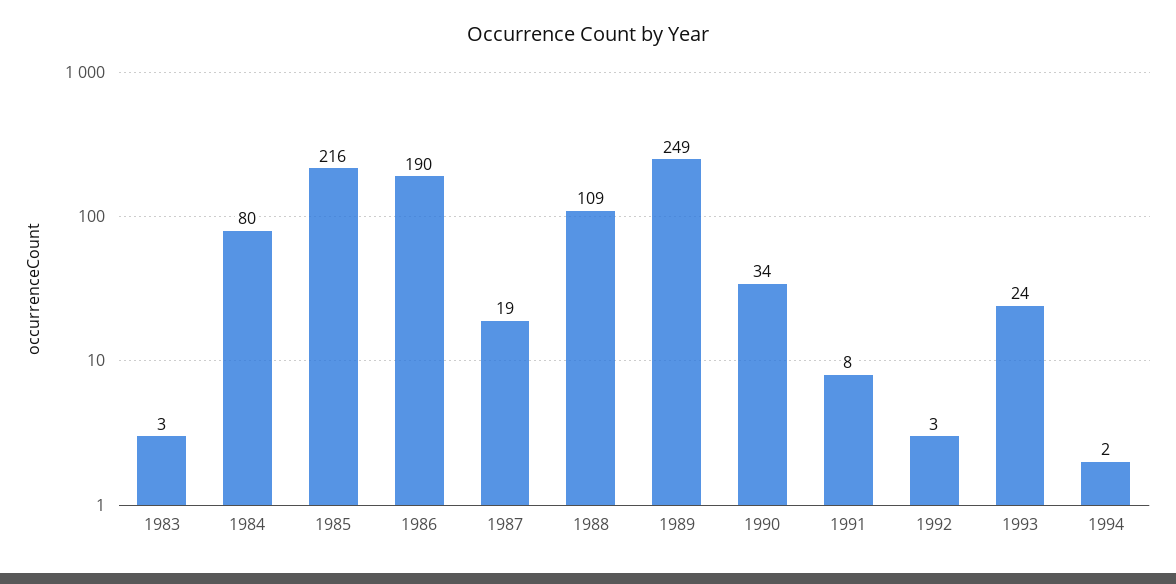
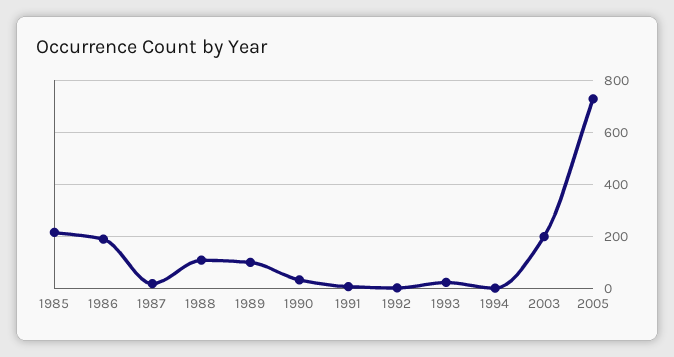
1983: 3 -> none
1984: 80 -> none
1989: 249 -> 100
2003: none -> 200
2005: none -> 725

